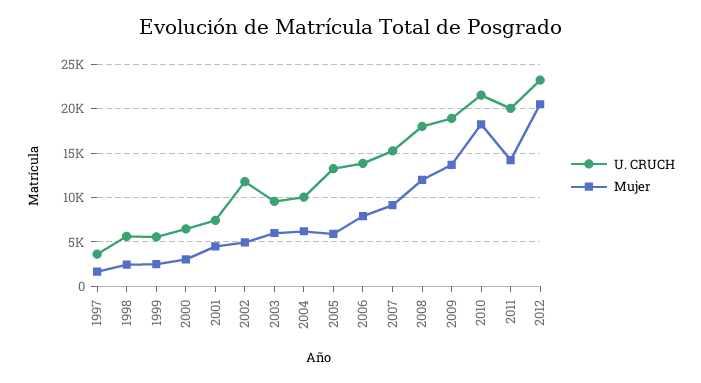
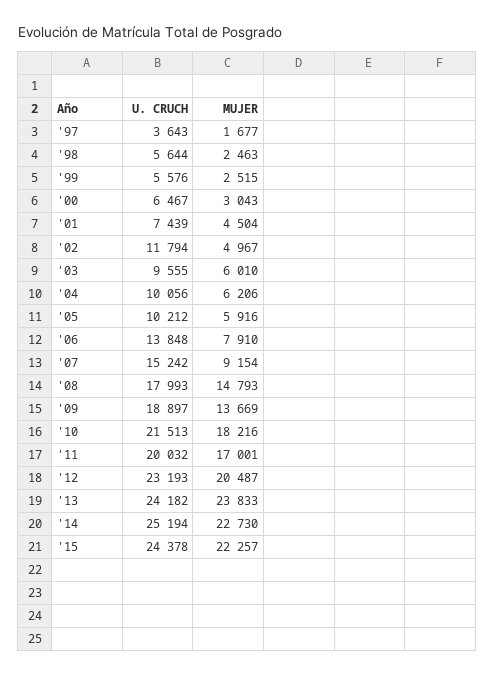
U. CRUCH, 2005: 13000 -> 10212
Mujer, 2008: 12000 -> 14793
Mujer, 2011: 14000 -> 17001
U. CRUCH, '13: none -> 24182
Mujer, '13: none -> 23833
U. CRUCH, '14: none -> 25194
Mujer, '14: none -> 22730
U. CRUCH, '15: none -> 24378
Mujer, '15: none -> 22257

